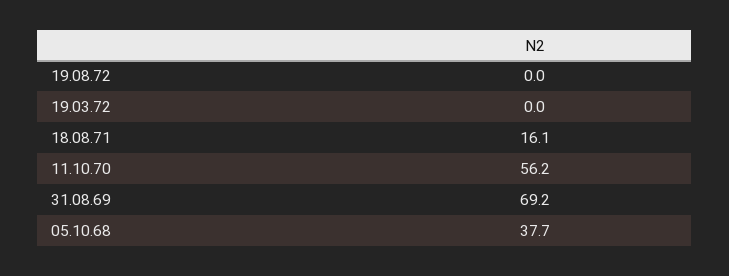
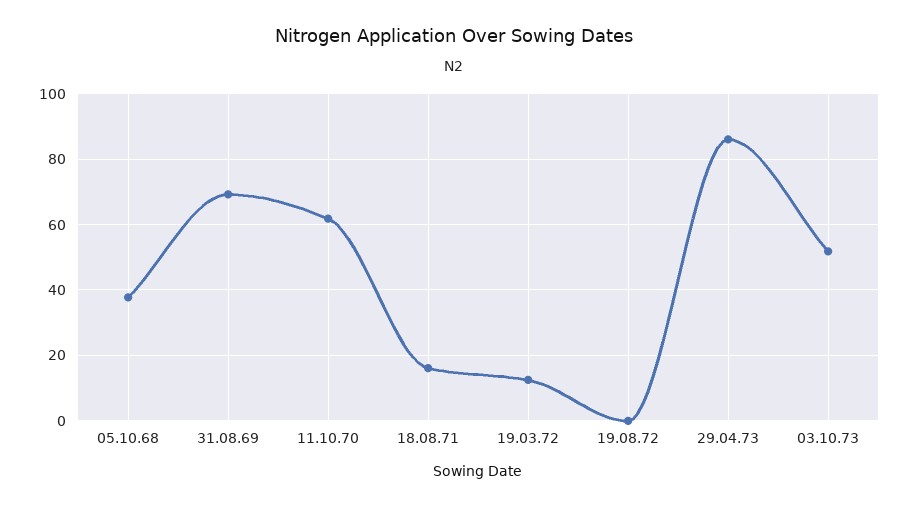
19.03.72: 0 -> 12
11.10.70: 56.2 -> 62
29.04.73: none -> 86
03.10.73: none -> 52

